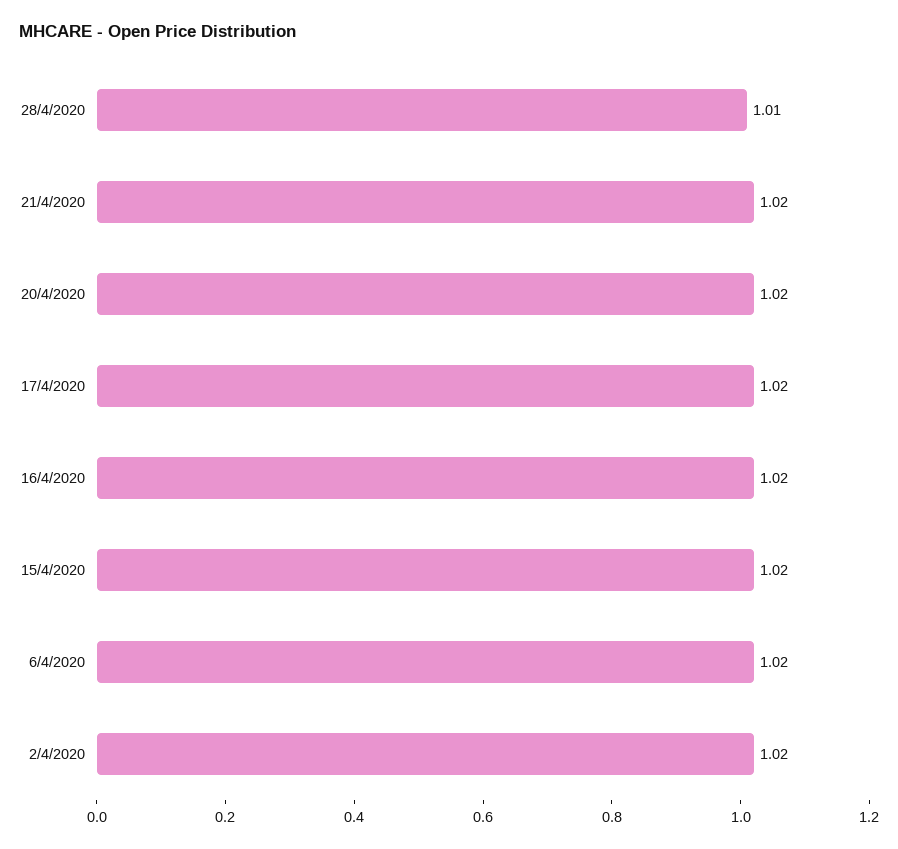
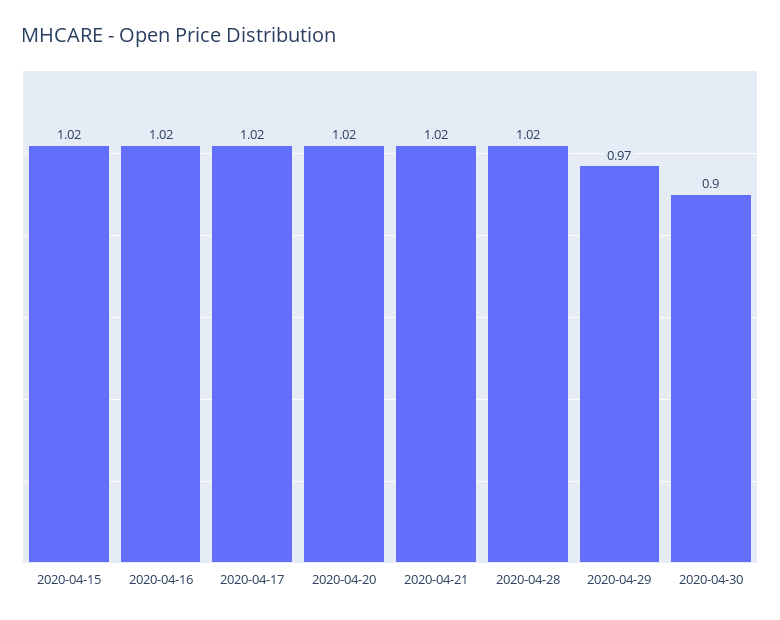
28/4/2020: 1.01 -> 1.02
6/4/2020: 1.02 -> none
2/4/2020: 1.02 -> none
2020-04-29: none -> 0.97
2020-04-30: none -> 0.9

